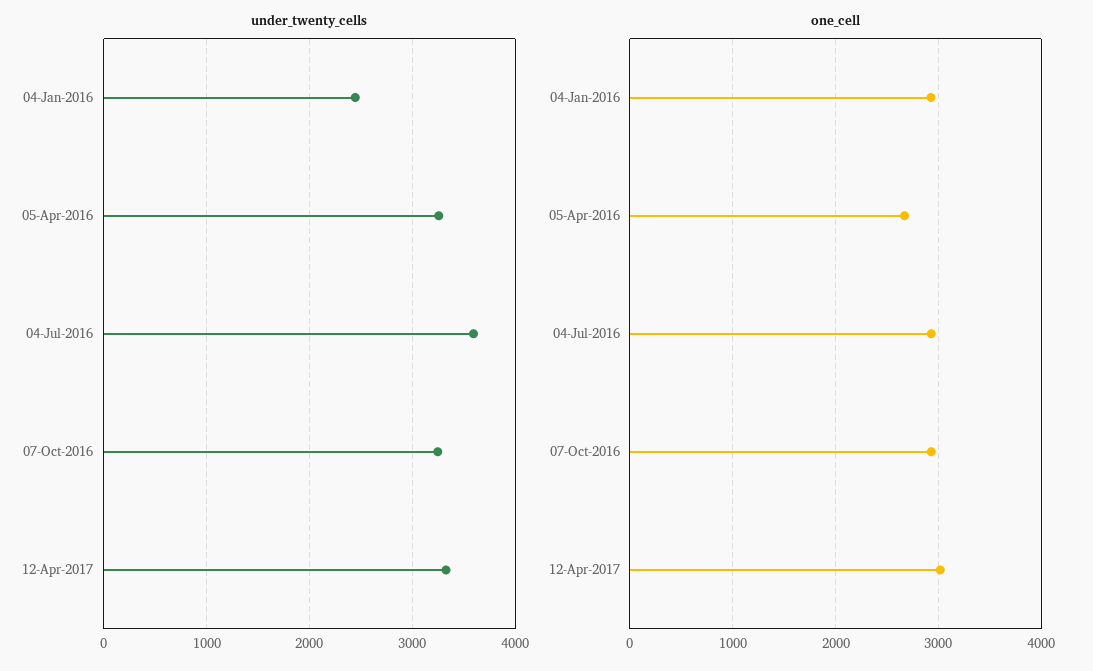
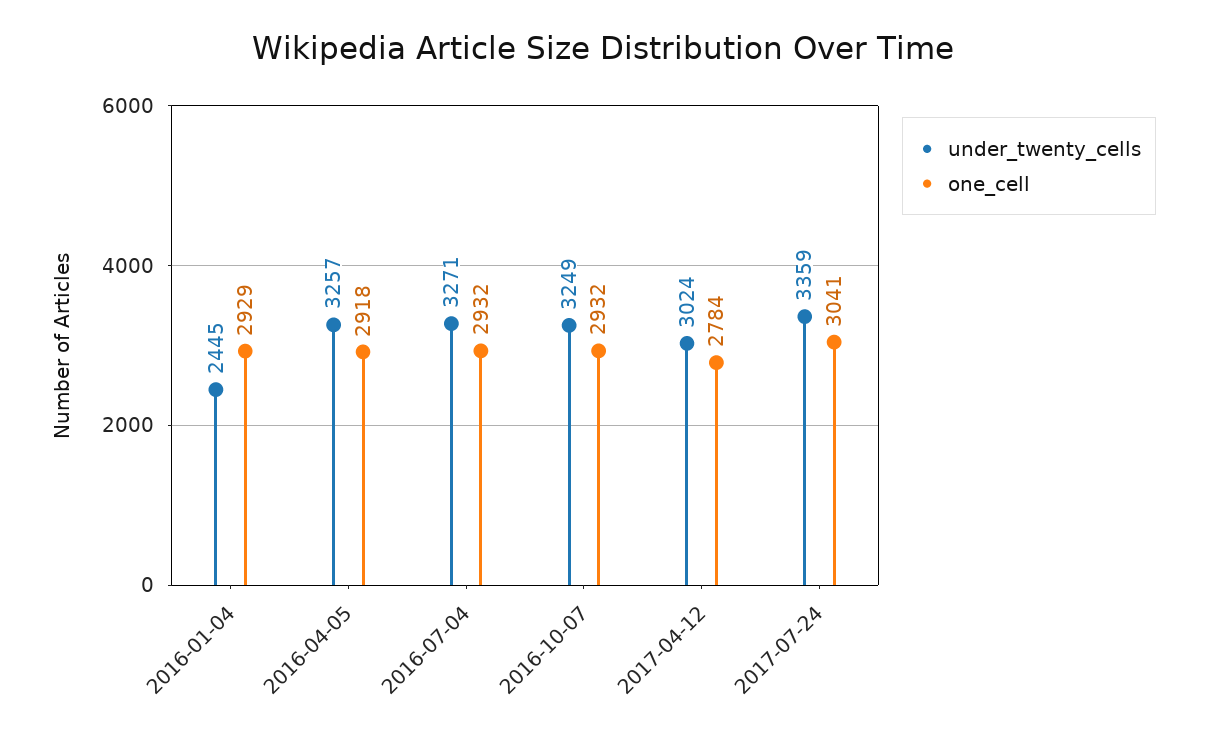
under_twenty_cells, 04-Jul-2016: 3600 -> 3271
under_twenty_cells, 12-Apr-2017: 3300 -> 3024
one_cell, 05-Apr-2016: 2700 -> 2918
one_cell, 12-Apr-2017: 3000 -> 2784
under_twenty_cells, 2017-07-24: none -> 3359
one_cell, 2017-07-24: none -> 3041

